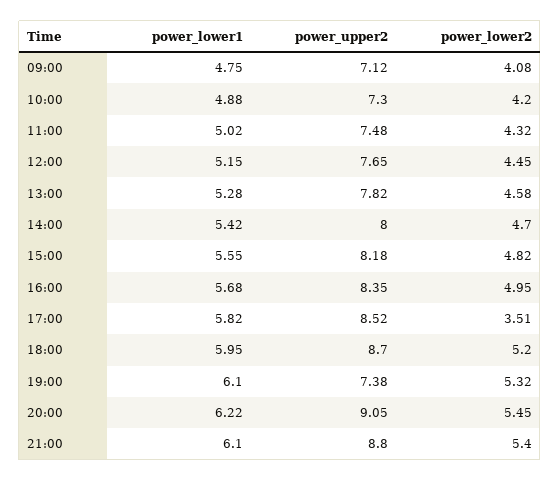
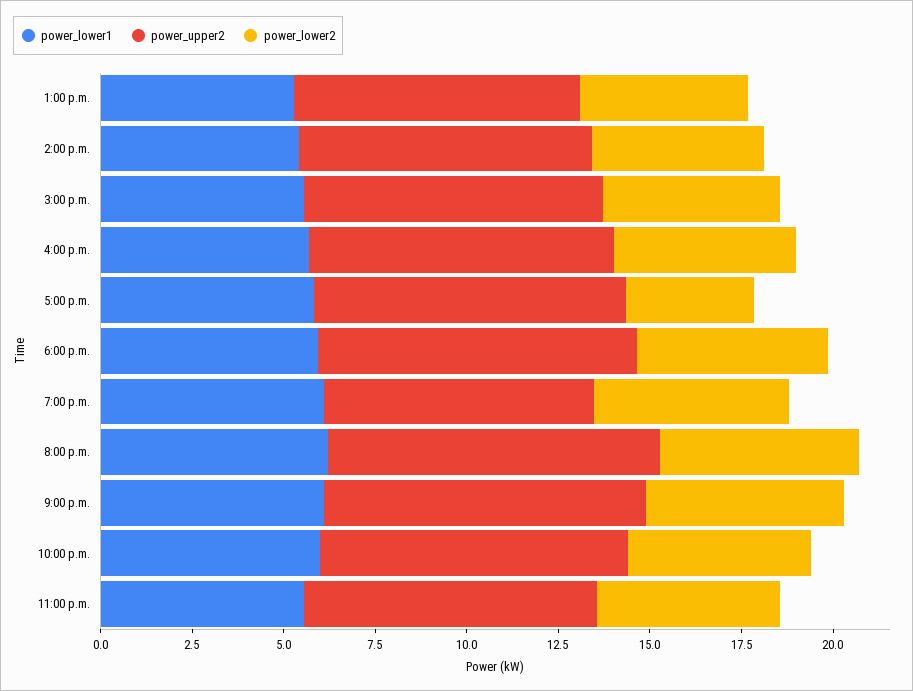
power_lower1, 09:00: 4.75 -> none
power_upper2, 09:00: 7.12 -> none
power_lower2, 09:00: 4.08 -> none
power_lower1, 10:00: 4.88 -> none
power_upper2, 10:00: 7.3 -> none
power_lower2, 10:00: 4.2 -> none
power_lower1, 11:00: 5.02 -> none
power_upper2, 11:00: 7.48 -> none
power_lower2, 11:00: 4.32 -> none
power_lower1, 12:00: 5.15 -> none
power_upper2, 12:00: 7.65 -> none
power_lower2, 12:00: 4.45 -> none
power_lower1, 10:00 p.m.: none -> 6
power_upper2, 10:00 p.m.: none -> 8.5
power_lower2, 10:00 p.m.: none -> 5
power_lower1, 11:00 p.m.: none -> 5.5
power_upper2, 11:00 p.m.: none -> 8
power_lower2, 11:00 p.m.: none -> 5

